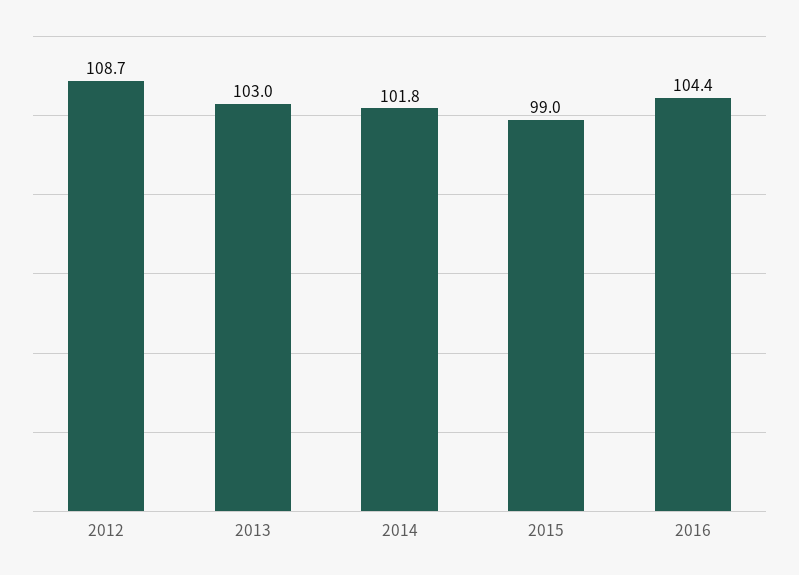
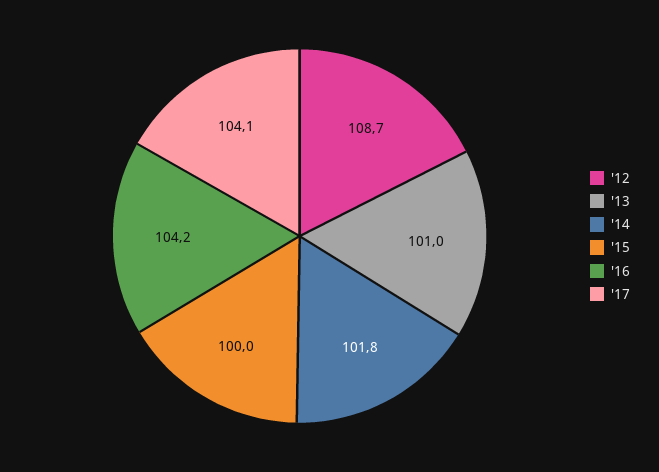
2013: 103 -> 101
2015: 99 -> 100
2016: 104.4 -> 104.2
'17: none -> 104.1

